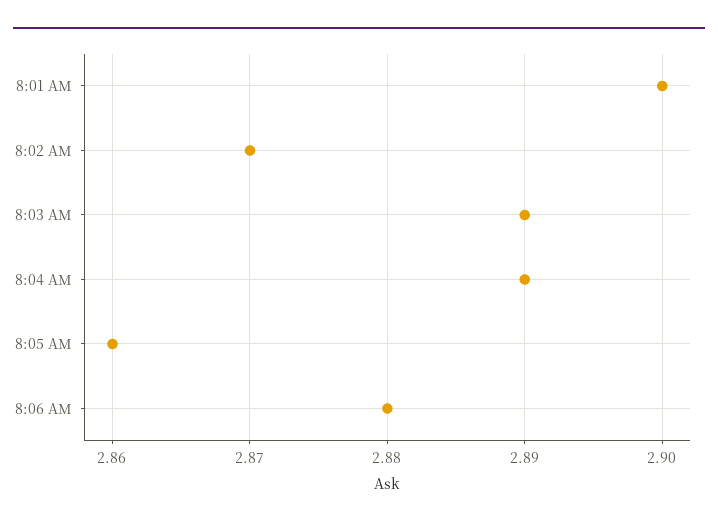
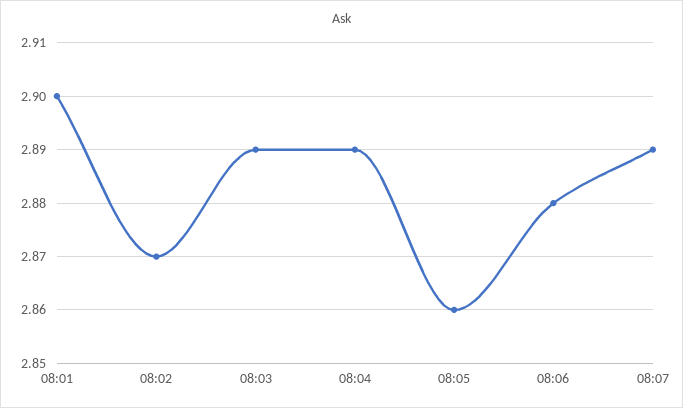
08:07: none -> 2.89

